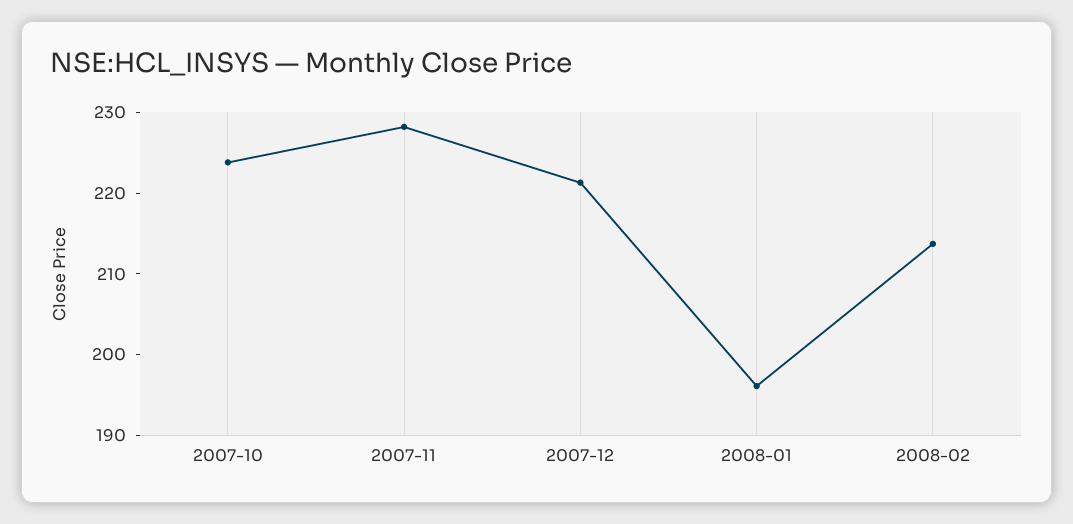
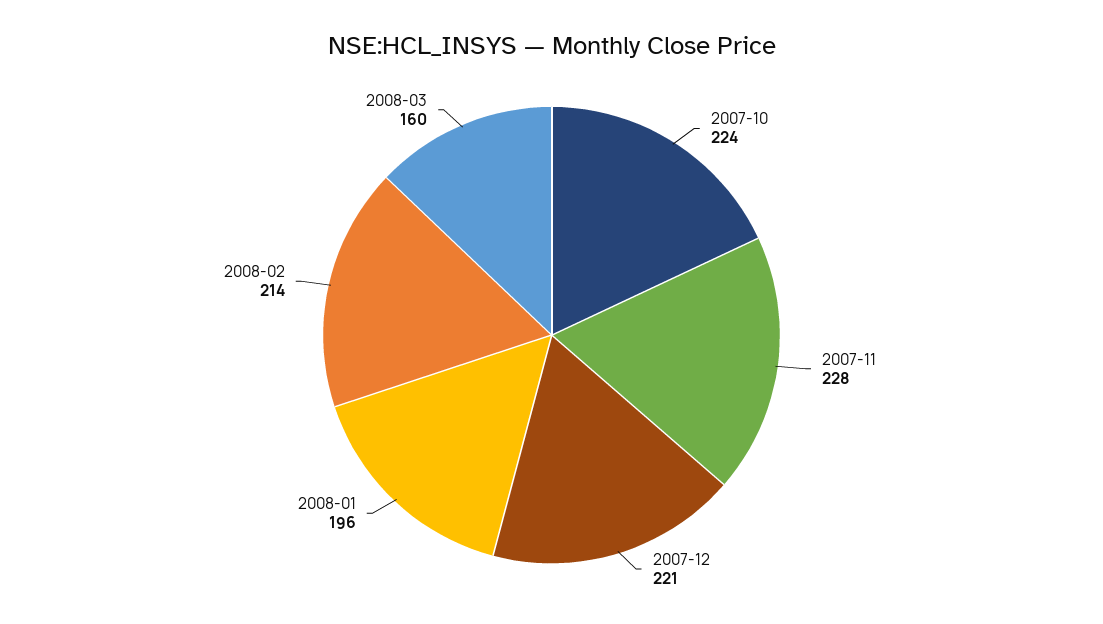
2008-03: none -> 160

